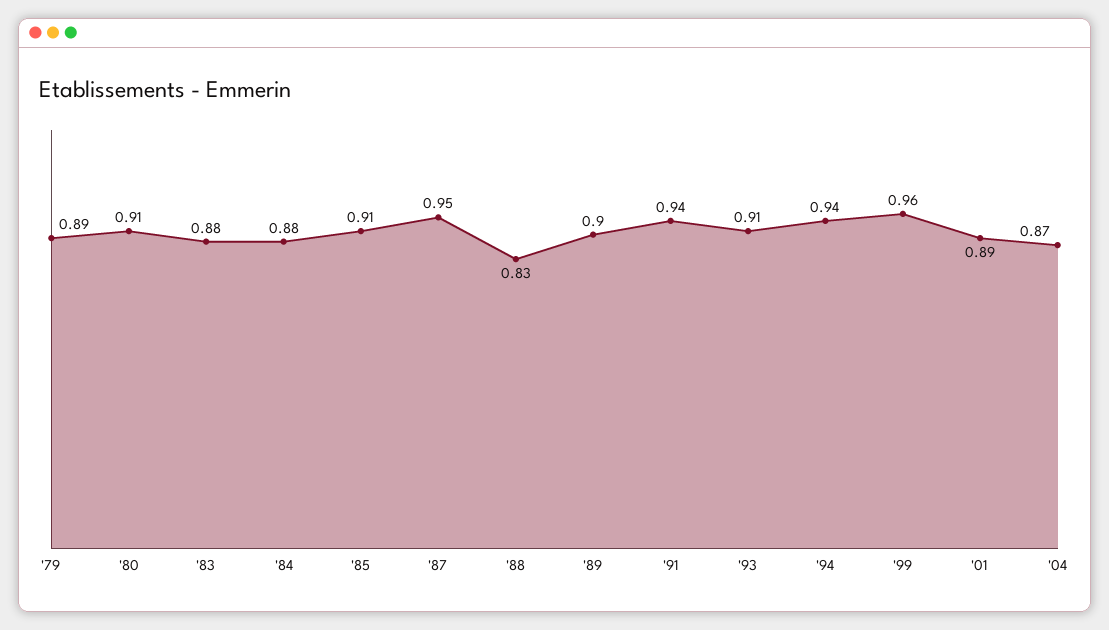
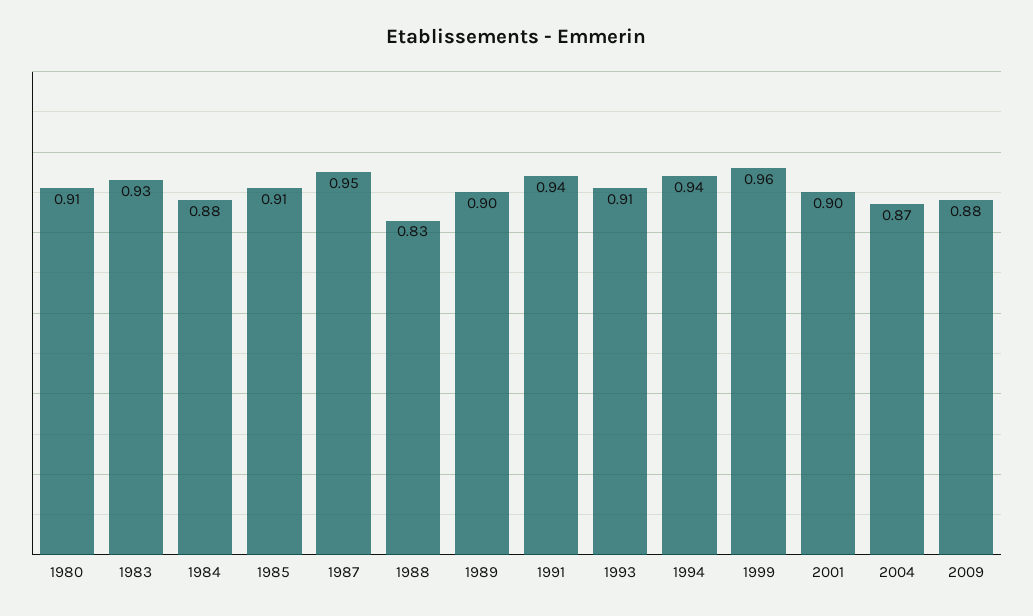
'79: 0.89 -> none
'83: 0.88 -> 0.93
'01: 0.89 -> 0.9
2009: none -> 0.88

